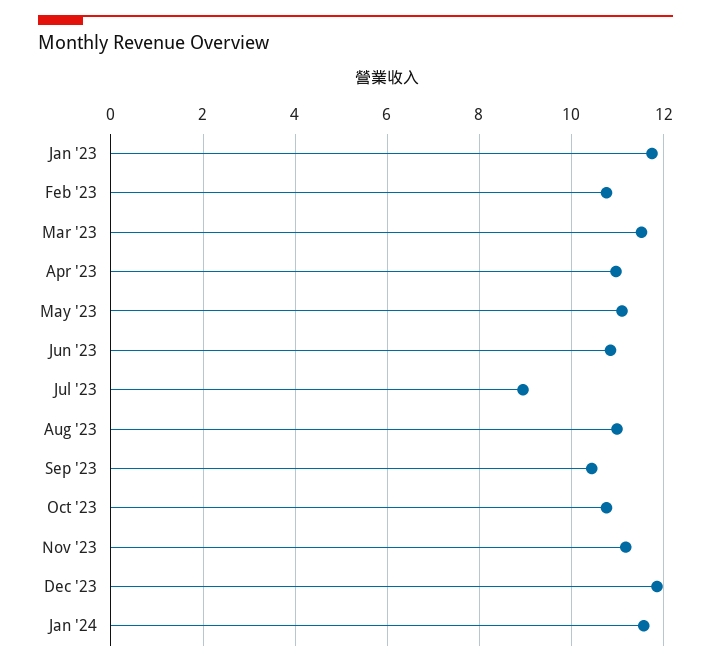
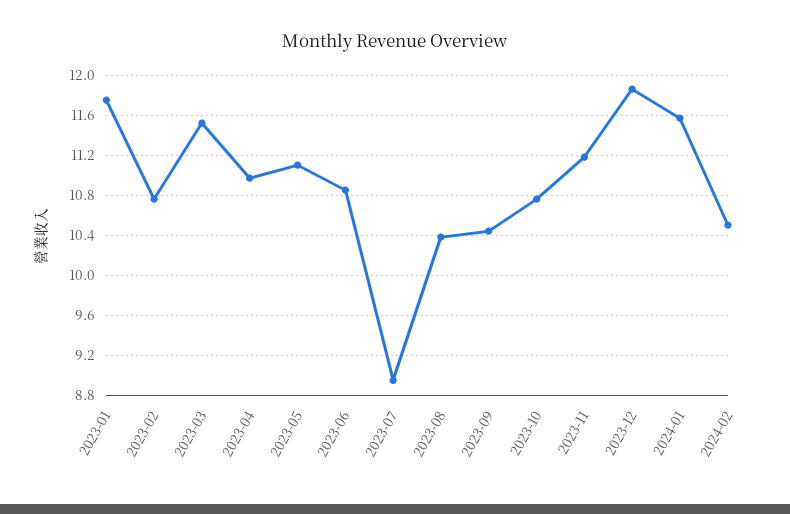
Aug '23: 11 -> 10.4
2024-02: none -> 10.5

